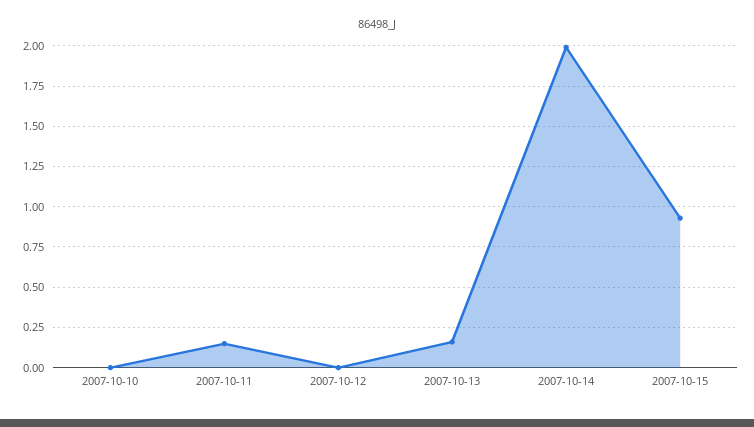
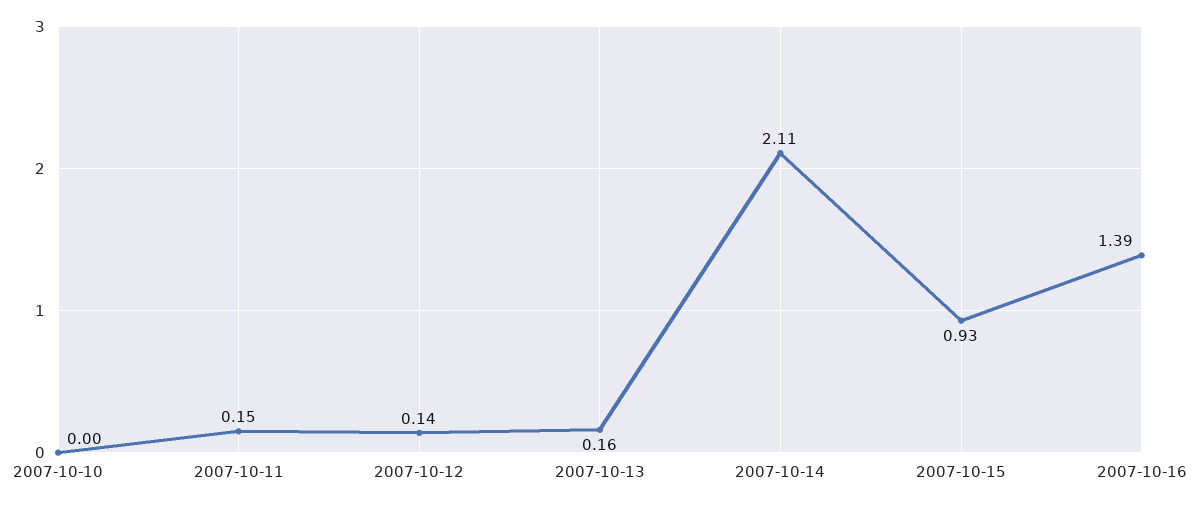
2007-10-12: 0 -> 0.14
2007-10-14: 2 -> 2.11
2007-10-16: none -> 1.39

